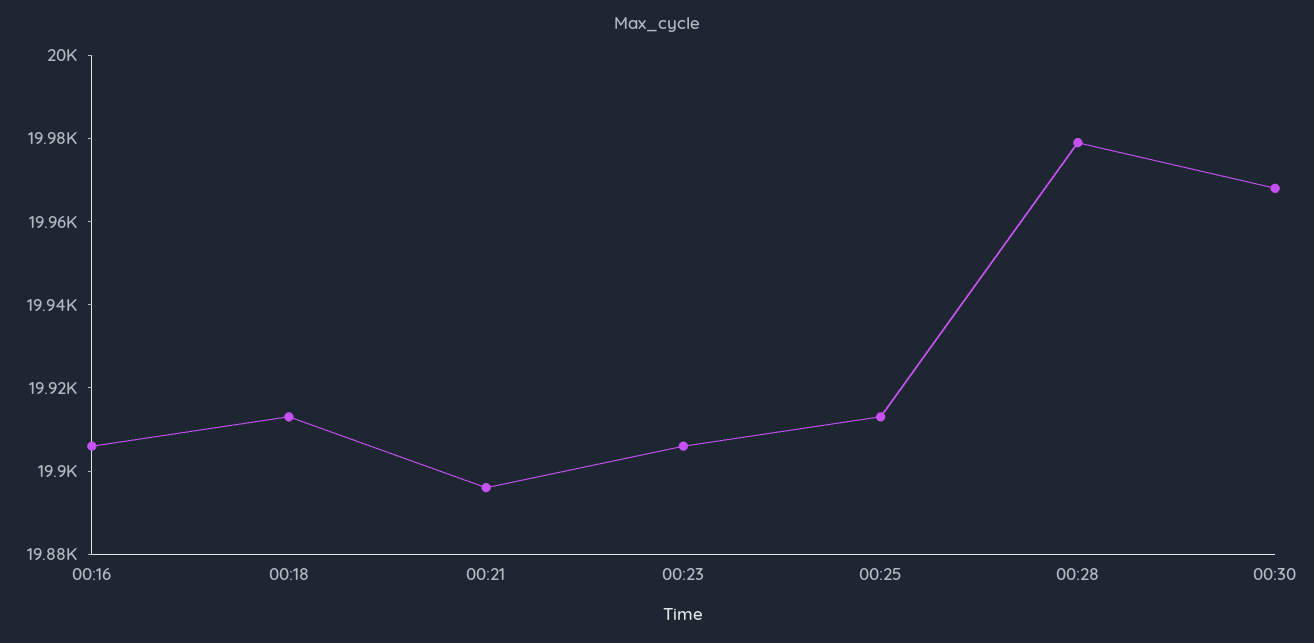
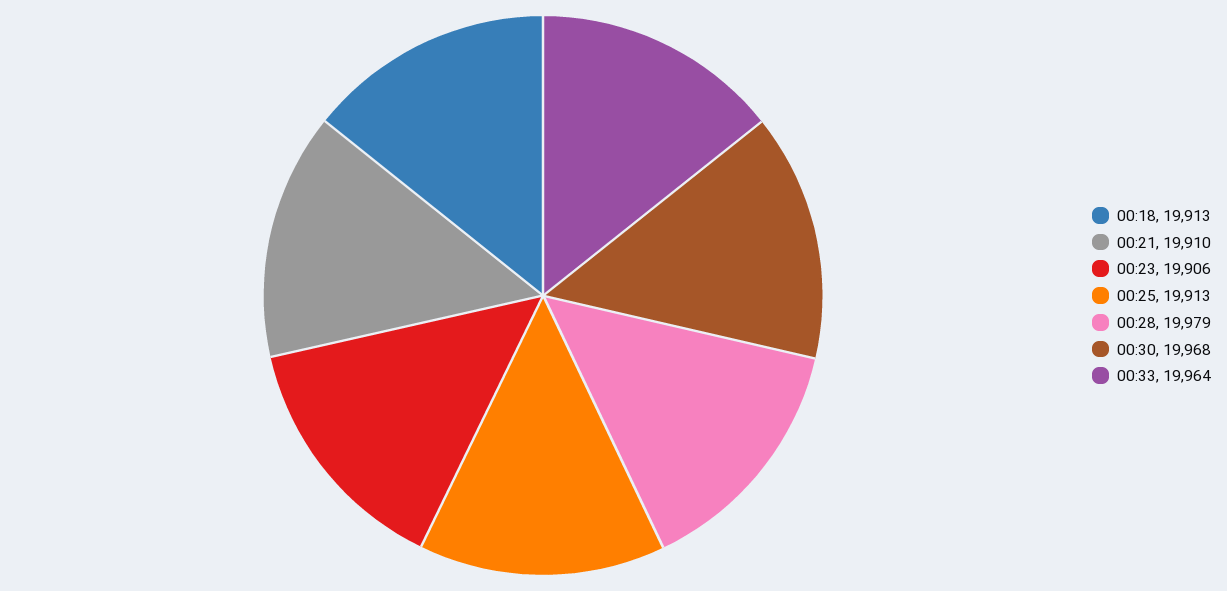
00:16: 19905 -> none
00:21: 19895 -> 19910
00:33: none -> 19964

